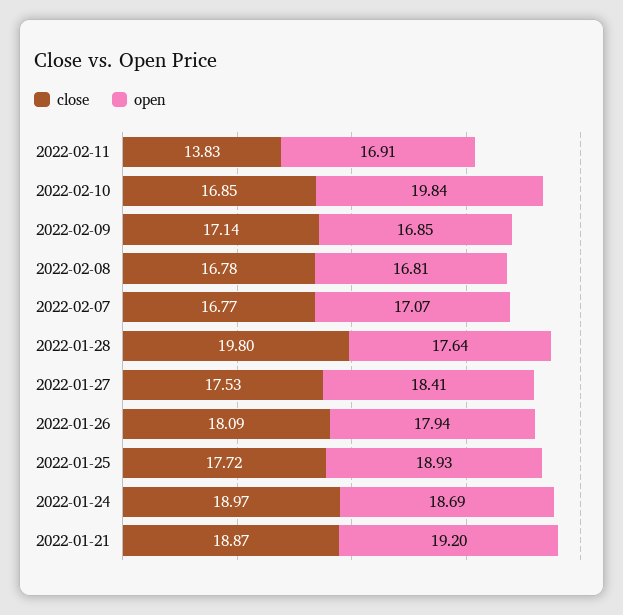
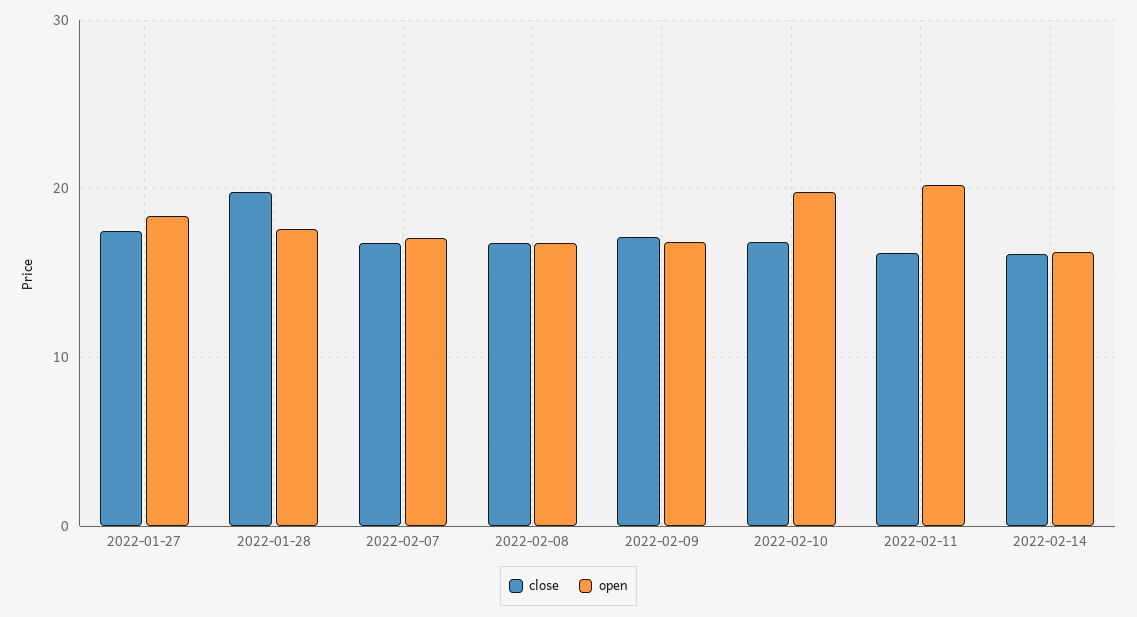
close, 2022-02-11: 13.83 -> 16
open, 2022-02-11: 16.91 -> 20
close, 2022-01-26: 18.09 -> none
open, 2022-01-26: 17.94 -> none
close, 2022-01-25: 17.72 -> none
open, 2022-01-25: 18.93 -> none
close, 2022-01-24: 18.97 -> none
open, 2022-01-24: 18.69 -> none
close, 2022-01-21: 18.87 -> none
open, 2022-01-21: 19.2 -> none
close, 2022-02-14: none -> 16
open, 2022-02-14: none -> 16

